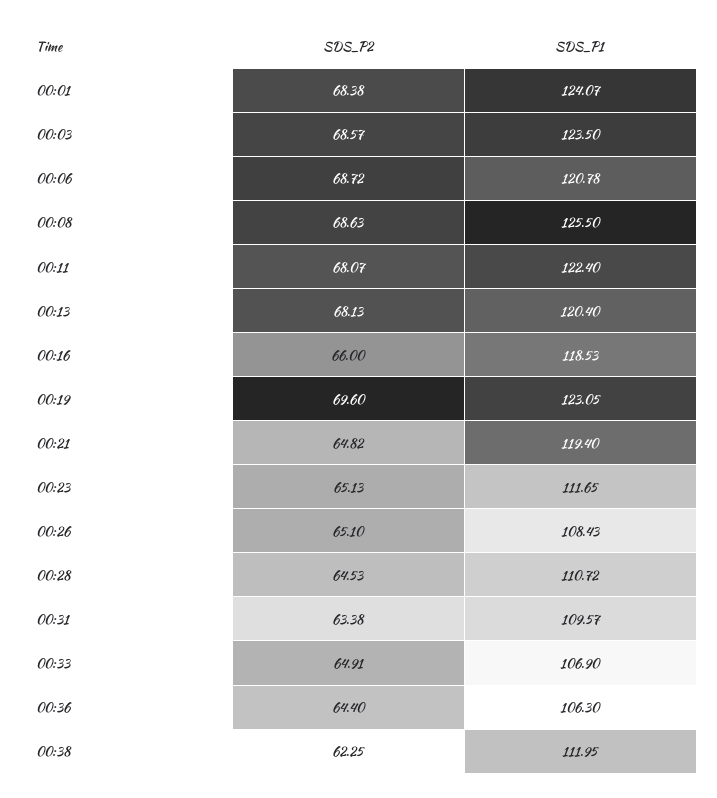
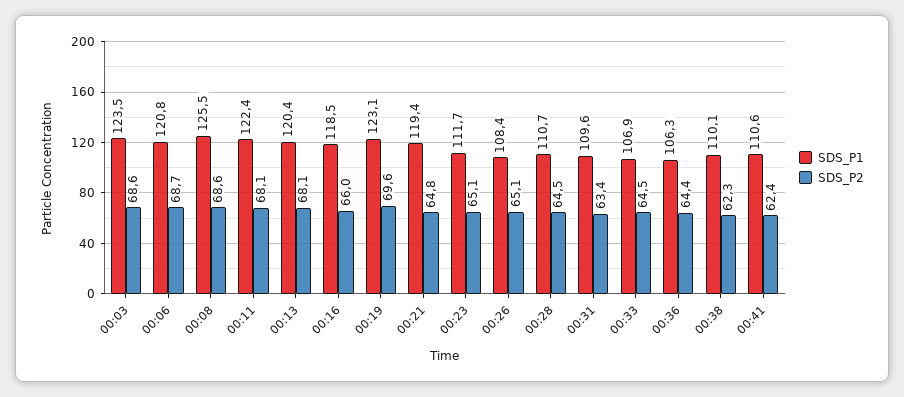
SDS_P2, 00:01: 68.38 -> none
SDS_P1, 00:01: 124.07 -> none
SDS_P2, 00:33: 64.91 -> 64.5
SDS_P1, 00:38: 111.95 -> 110.1
SDS_P1, 00:41: none -> 110.6
SDS_P2, 00:41: none -> 62.4

